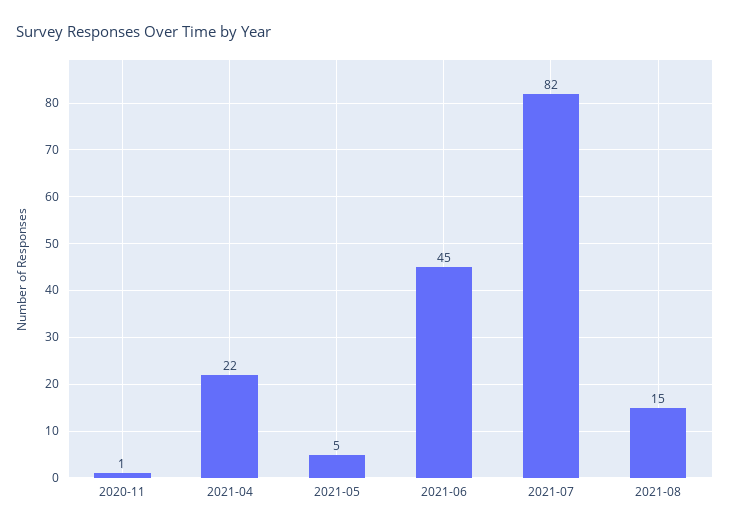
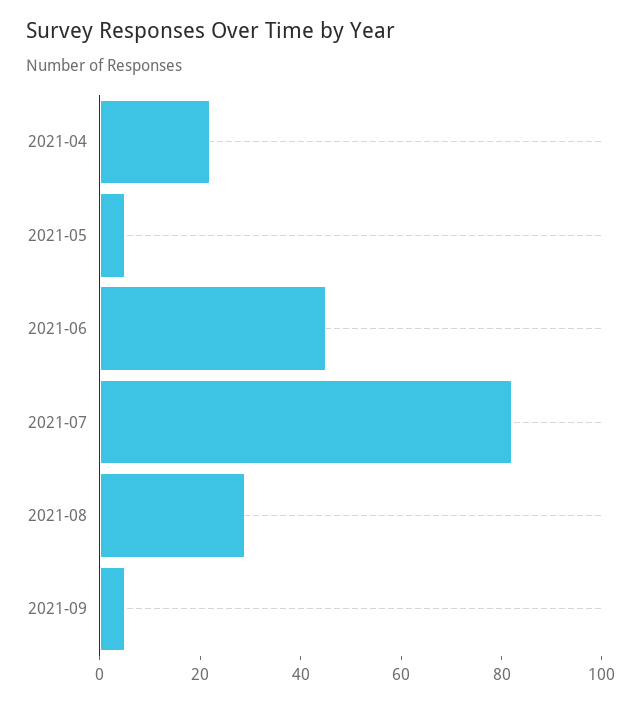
2020-11: 1 -> none
2021-08: 15 -> 30
2021-09: none -> 5

